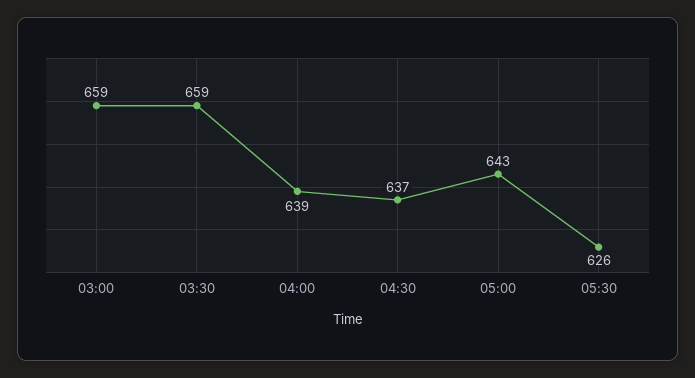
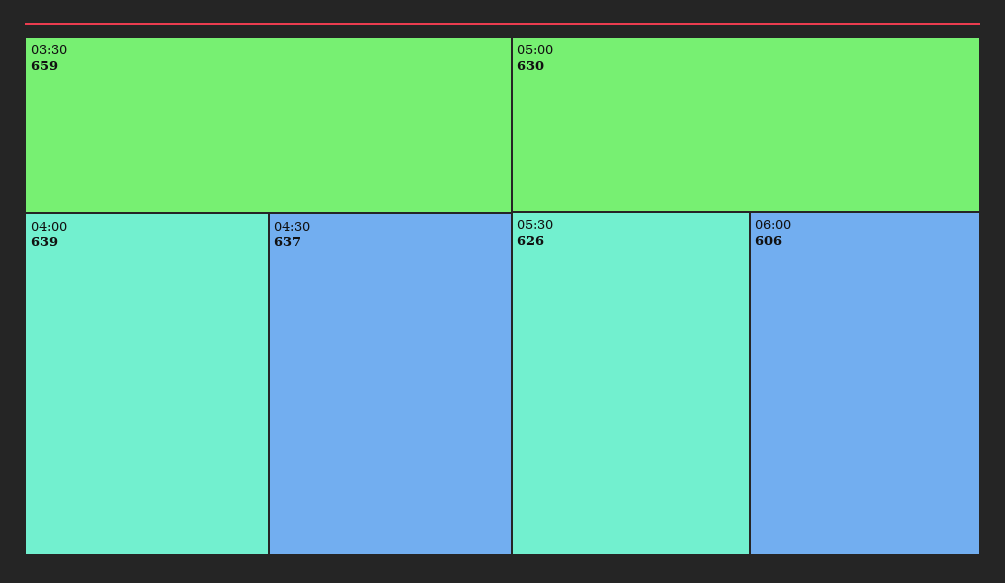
03:00: 659 -> none
05:00: 643 -> 630
06:00: none -> 606

